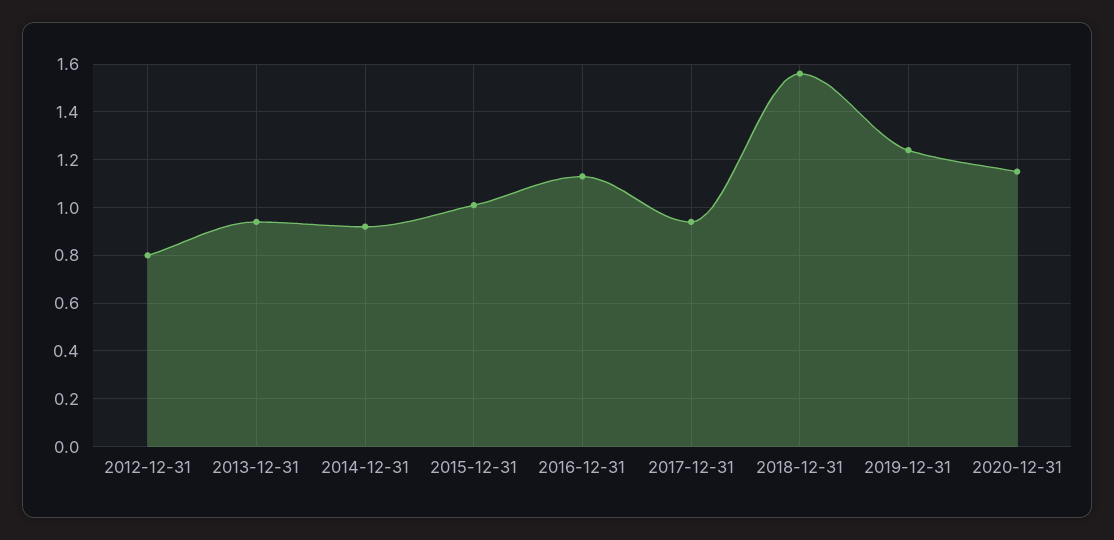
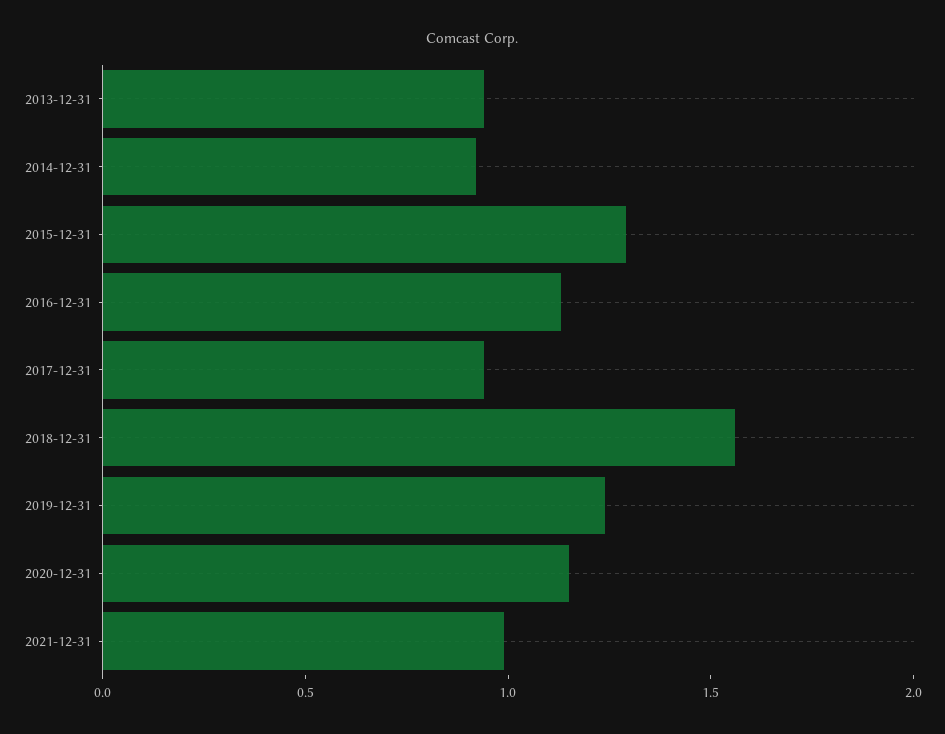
2012-12-31: 0.8 -> none
2015-12-31: 1 -> 1.3
2021-12-31: none -> 1

